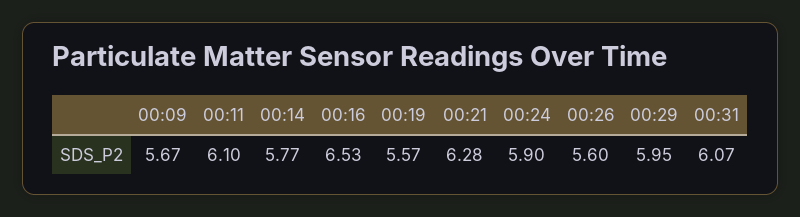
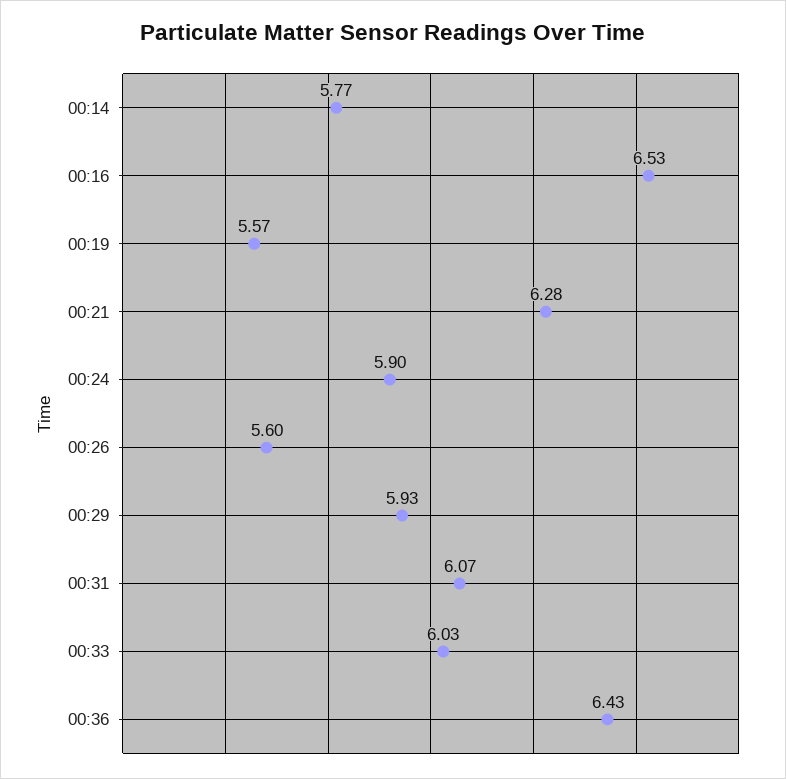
00:09: 5.67 -> none
00:11: 6.1 -> none
00:29: 5.95 -> 5.93
00:33: none -> 6.03
00:36: none -> 6.43

